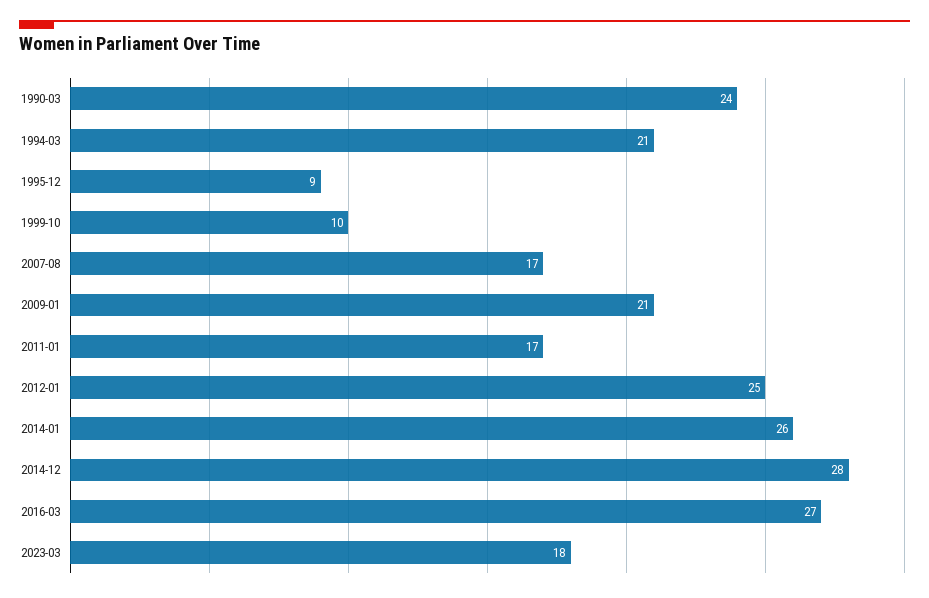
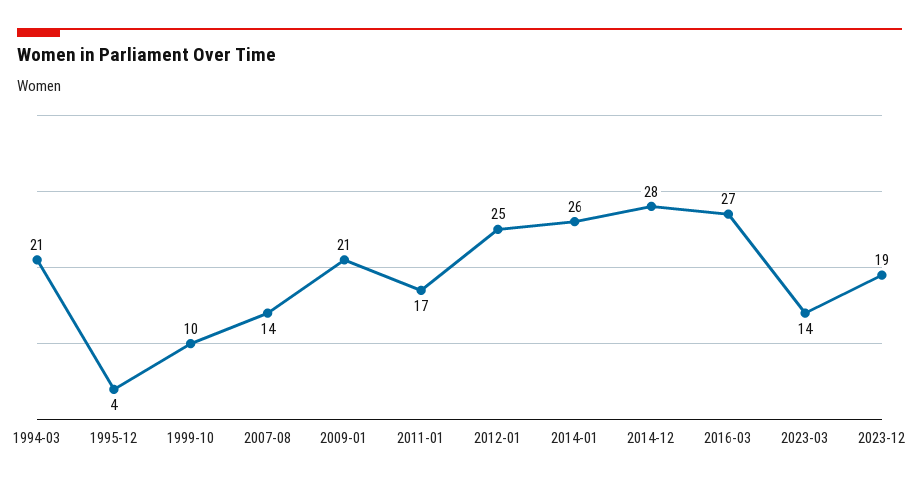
1990-03: 24 -> none
1995-12: 9 -> 4
2007-08: 17 -> 14
2023-03: 18 -> 14
2023-12: none -> 19

